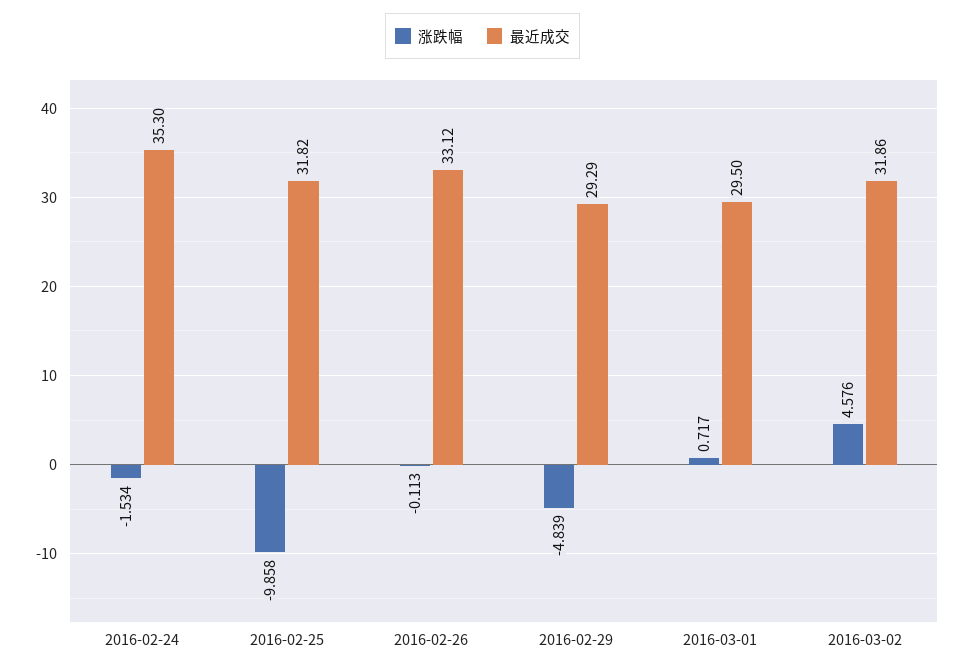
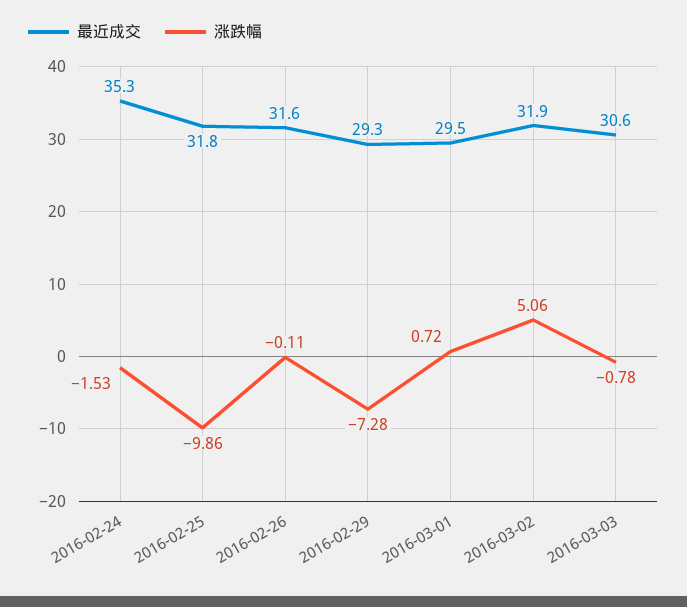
最近成交, 2016-02-26: 33.12 -> 31.6
涨跌幅, 2016-02-29: -4.839 -> -7.28
涨跌幅, 2016-03-02: 4.576 -> 5.06
最近成交, 2016-03-03: none -> 30.6
涨跌幅, 2016-03-03: none -> -0.78

